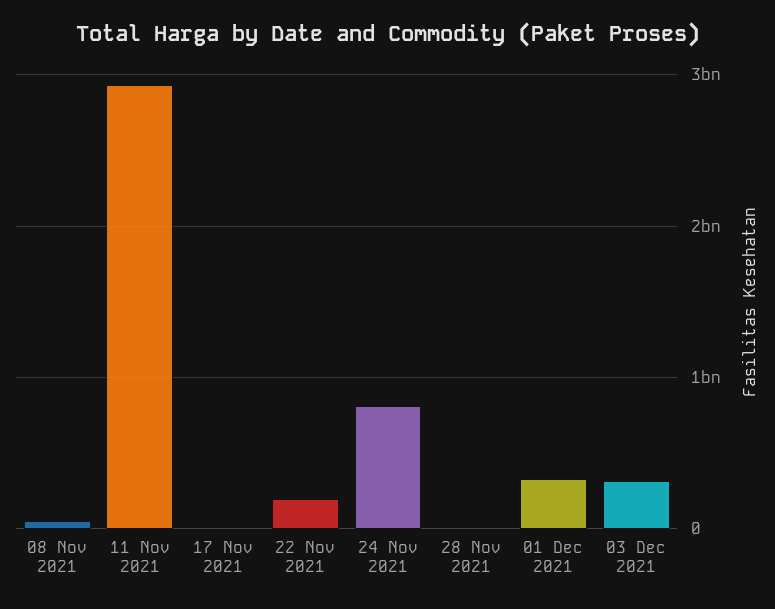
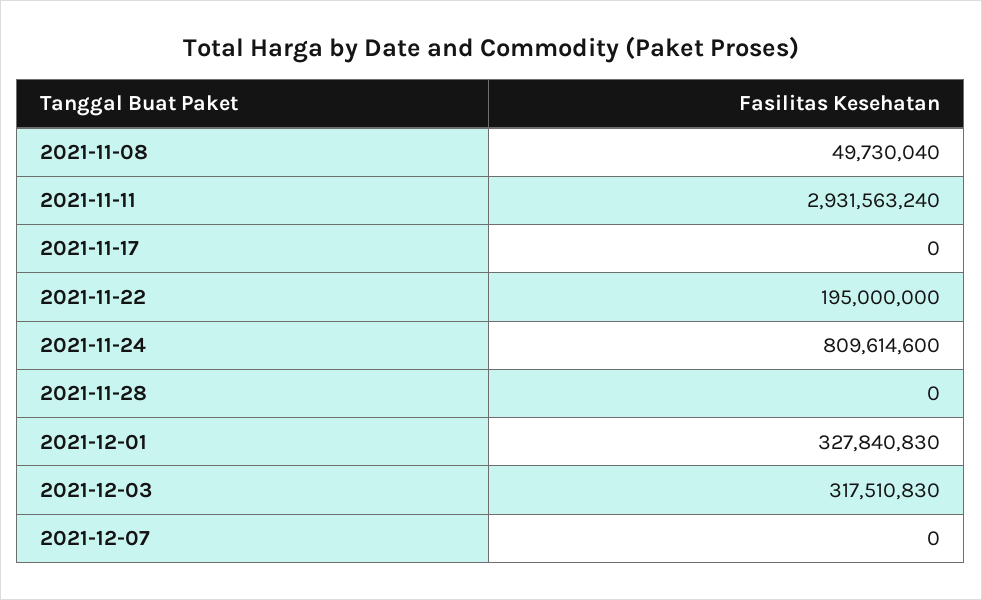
2021-12-07: none -> 0

